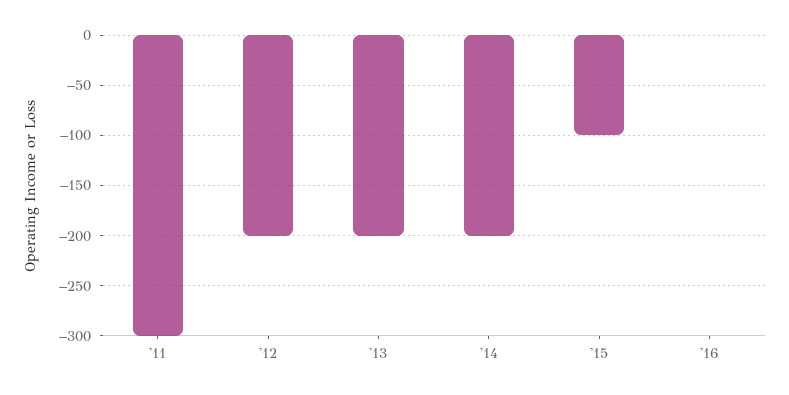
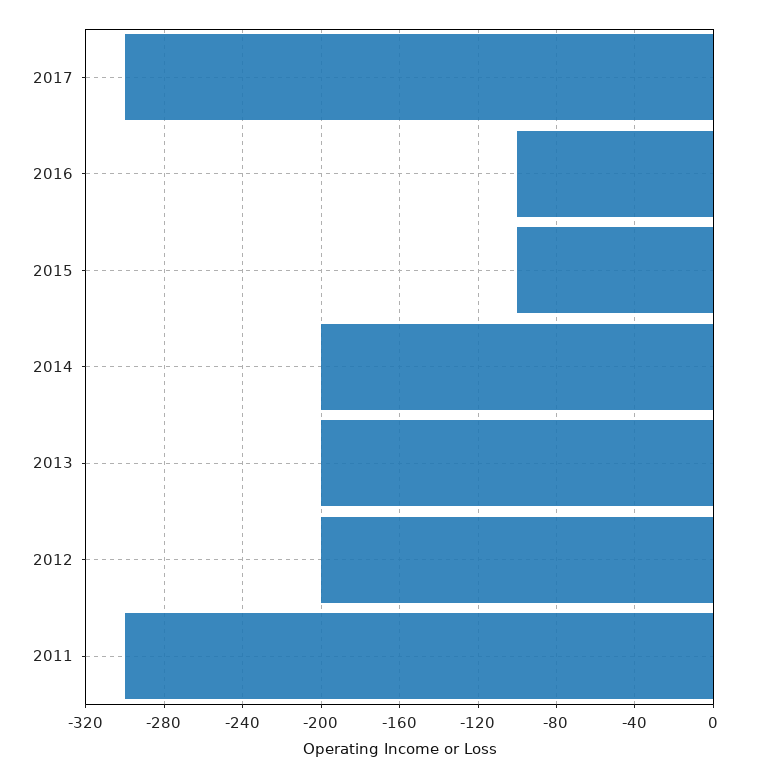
'16: 0 -> -100
2017: none -> -300

